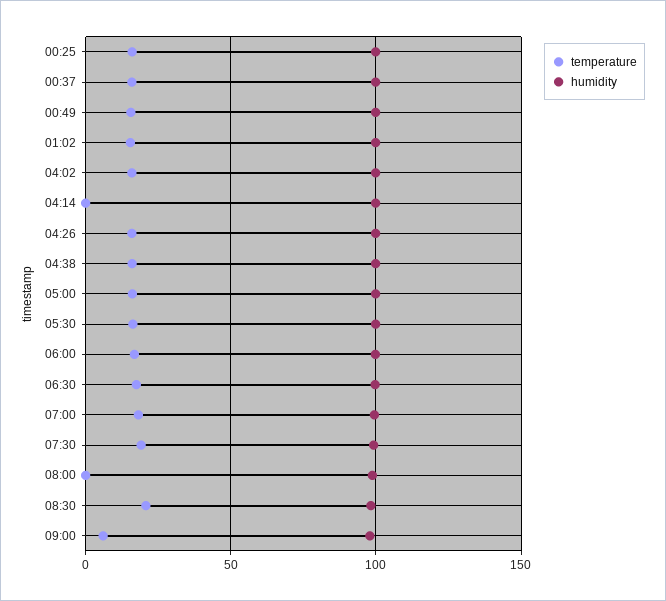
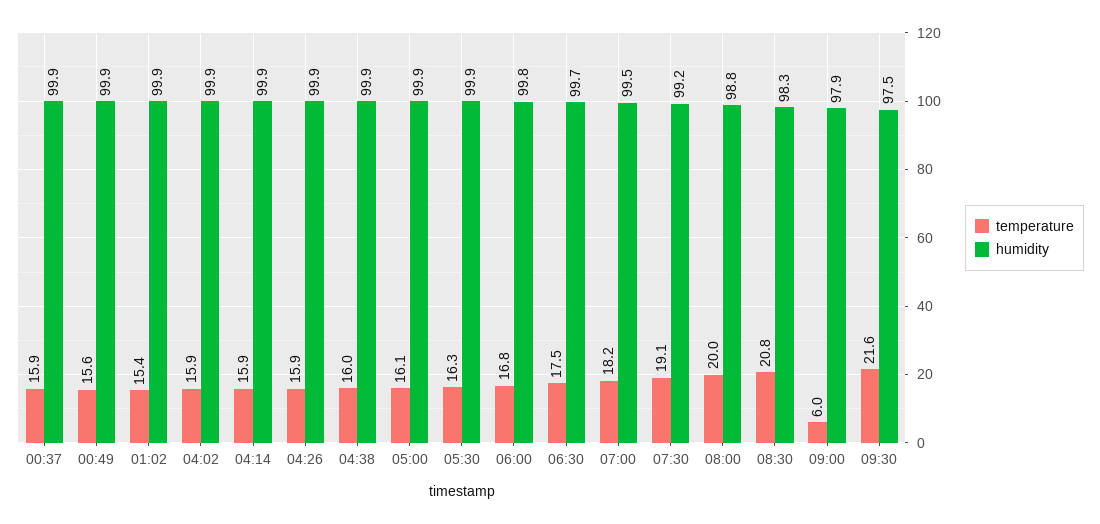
temperature, 00:25: 15 -> none
humidity, 00:25: 100 -> none
temperature, 04:14: 0 -> 15.9
temperature, 08:00: 0 -> 20
temperature, 09:30: none -> 21.6
humidity, 09:30: none -> 97.5

